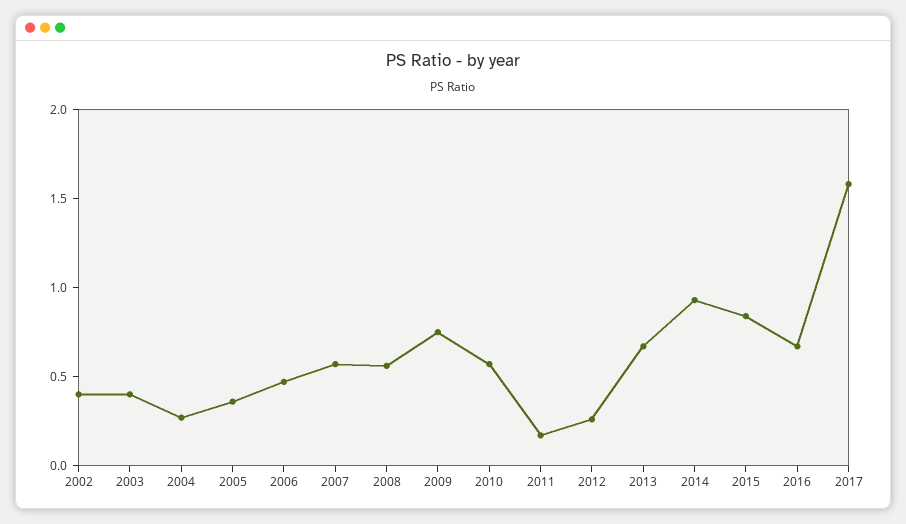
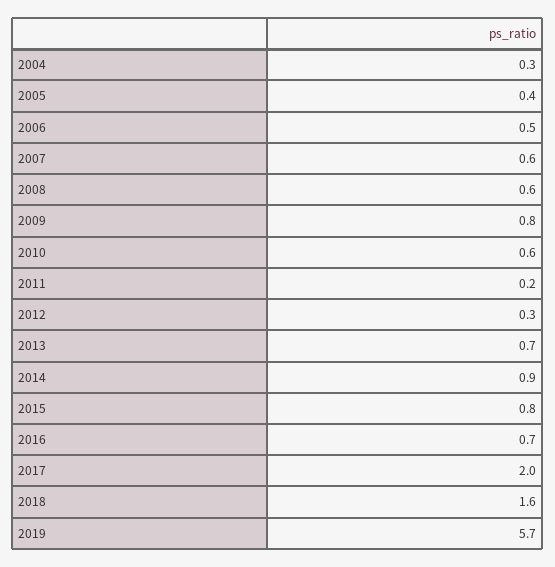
2002: 0.4 -> none
2003: 0.4 -> none
2017: 1.6 -> 2
2018: none -> 1.6
2019: none -> 5.7

